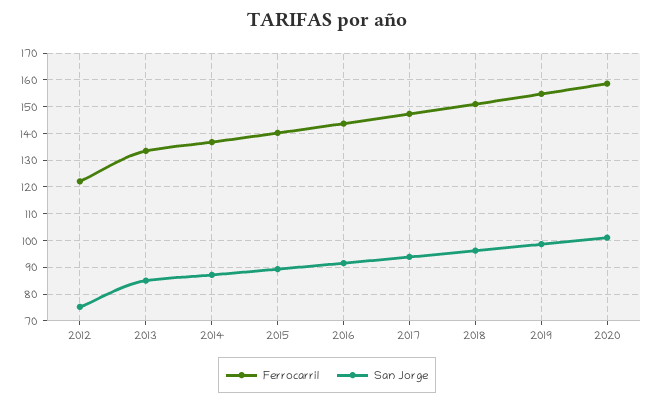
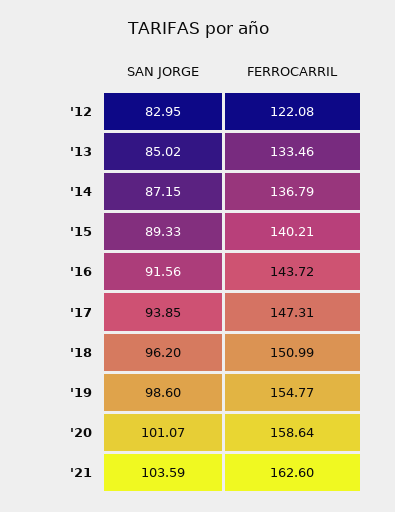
San Jorge, 2012: 75 -> 82.95
San Jorge, '21: none -> 103.59
Ferrocarril, '21: none -> 162.6

